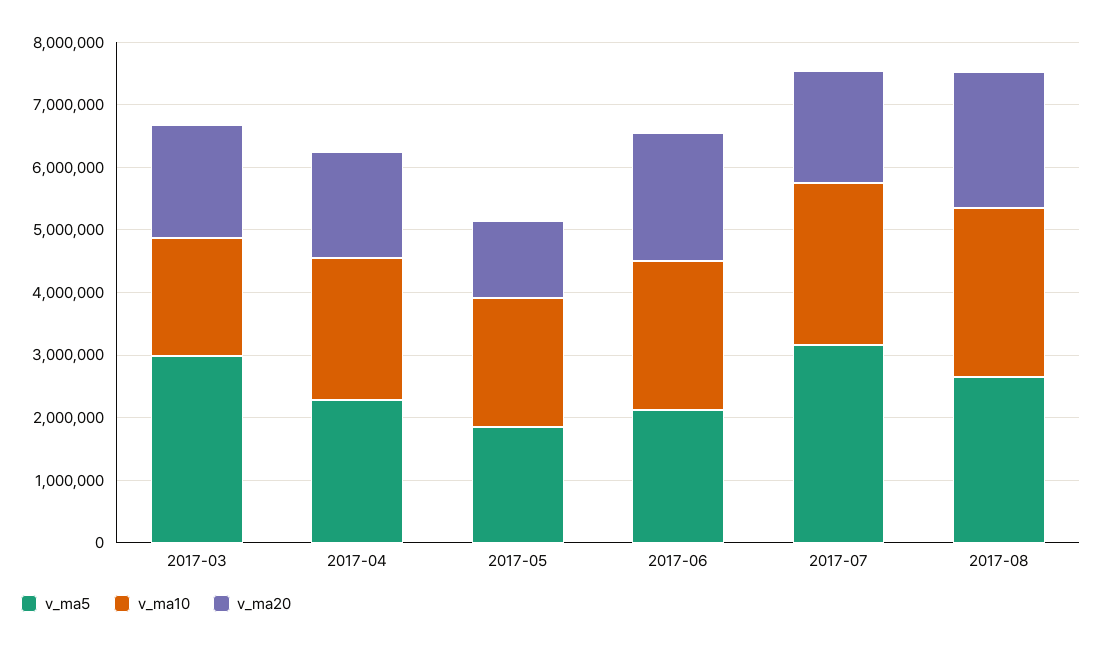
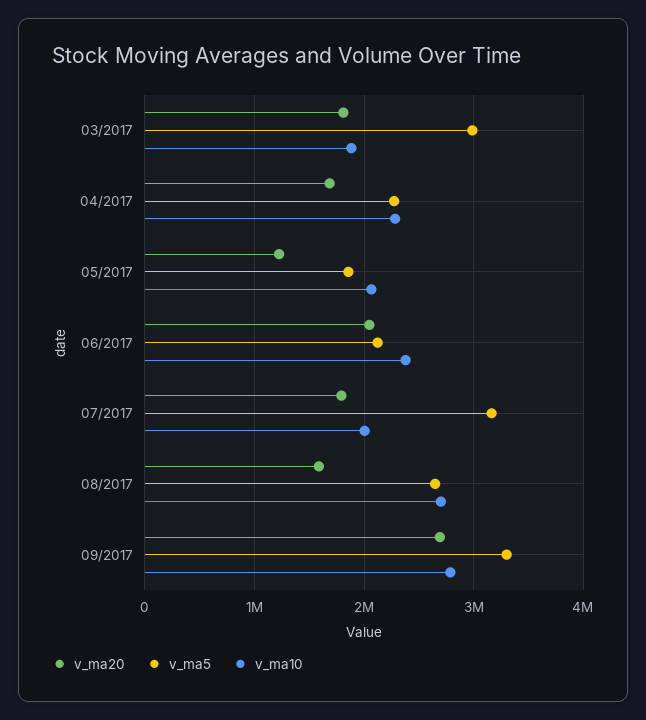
v_ma10, 2017-07: 2600000 -> 2000000
v_ma20, 2017-08: 2200000 -> 1600000
v_ma20, 09/2017: none -> 2700000
v_ma5, 09/2017: none -> 3300000
v_ma10, 09/2017: none -> 2800000

